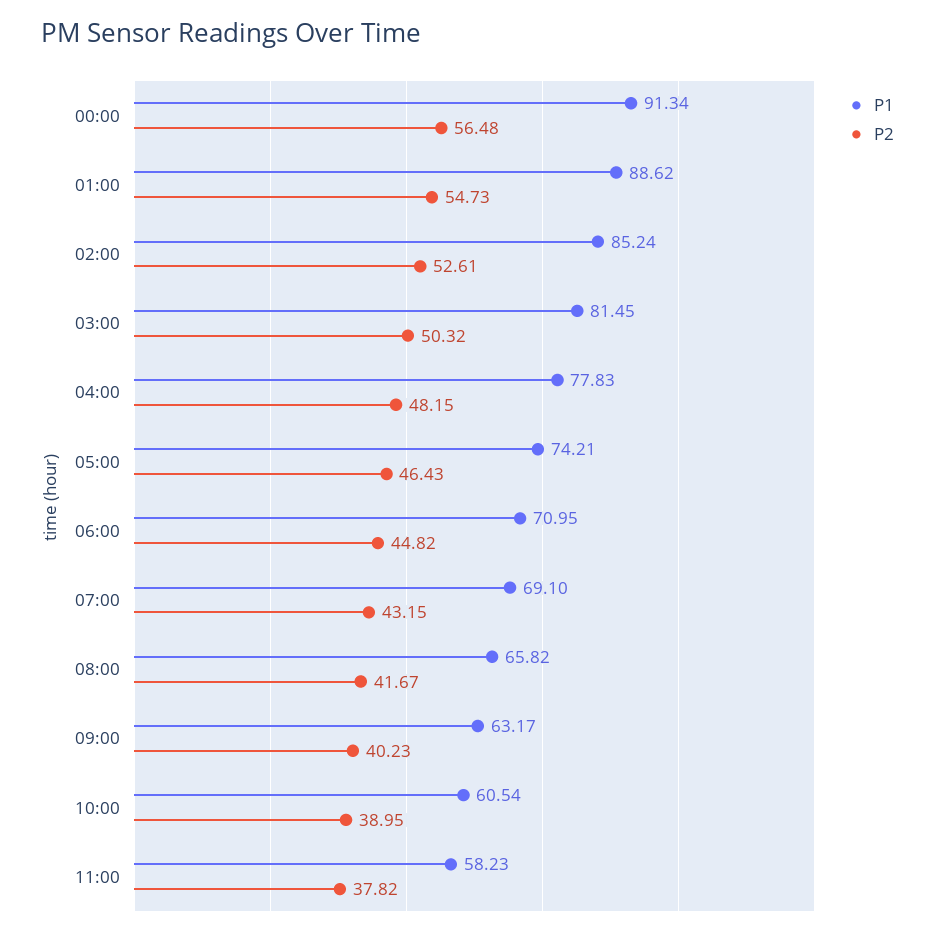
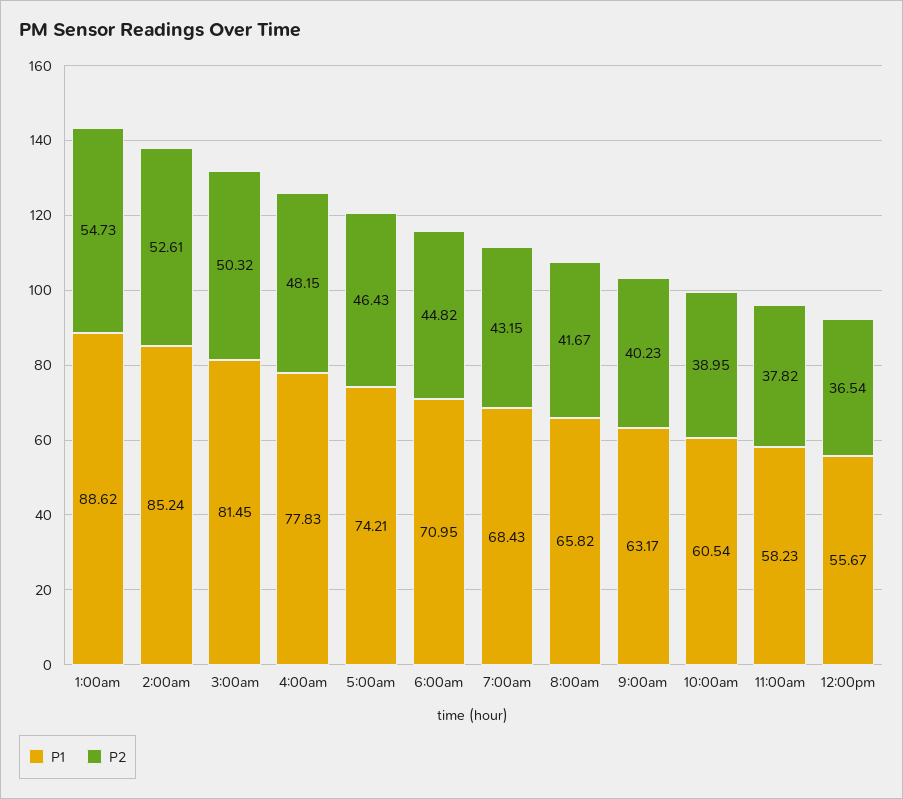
P1, 00:00: 91.34 -> none
P2, 00:00: 56.48 -> none
P1, 07:00: 69.1 -> 68.43
P1, 12:00pm: none -> 55.67
P2, 12:00pm: none -> 36.54

